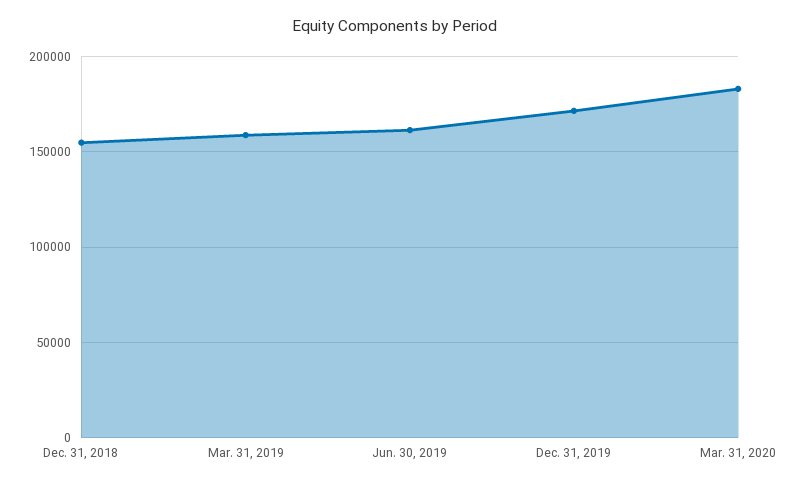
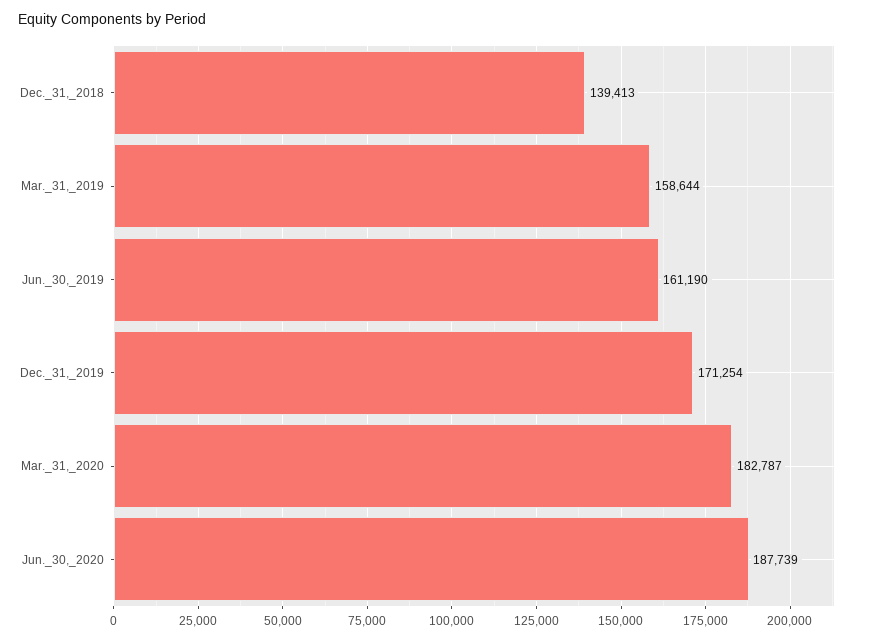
Dec. 31, 2018: 155000 -> 139413
Jun._30,_2020: none -> 187739

